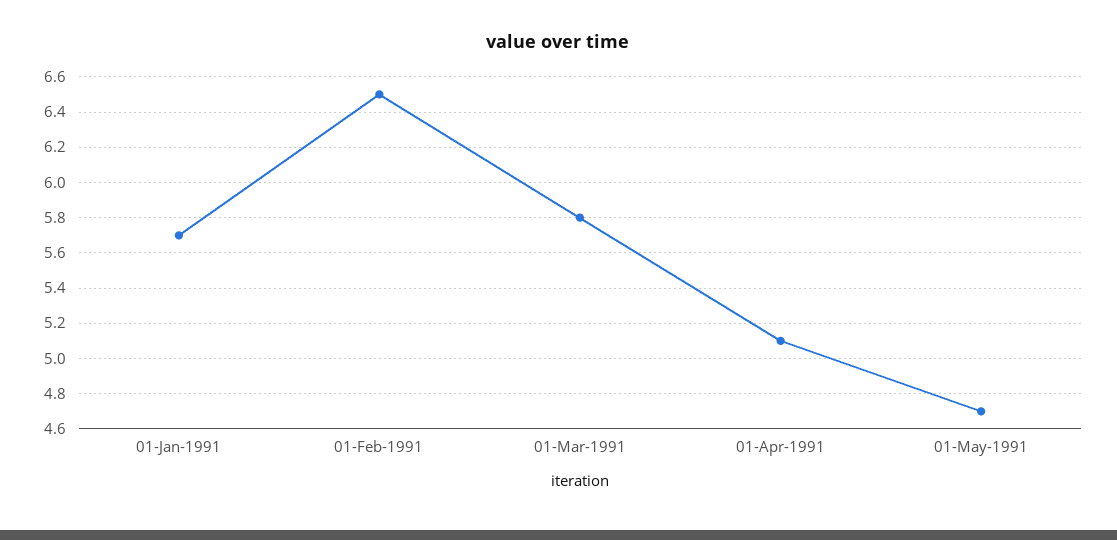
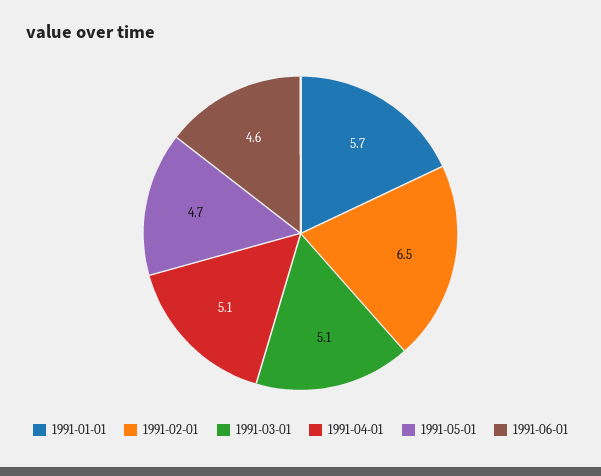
01-Mar-1991: 5.8 -> 5.1
1991-06-01: none -> 4.6

